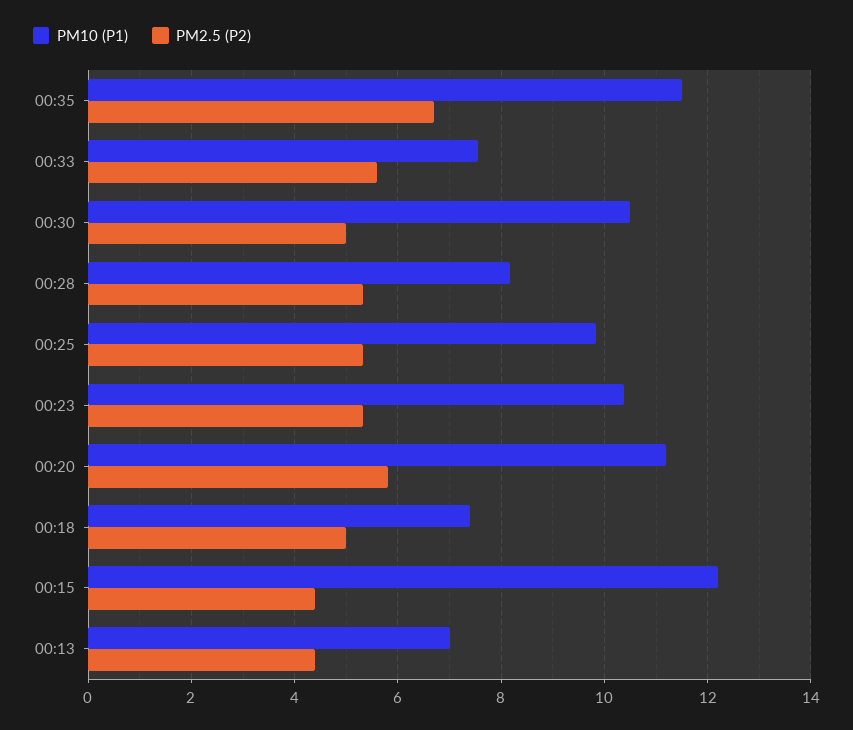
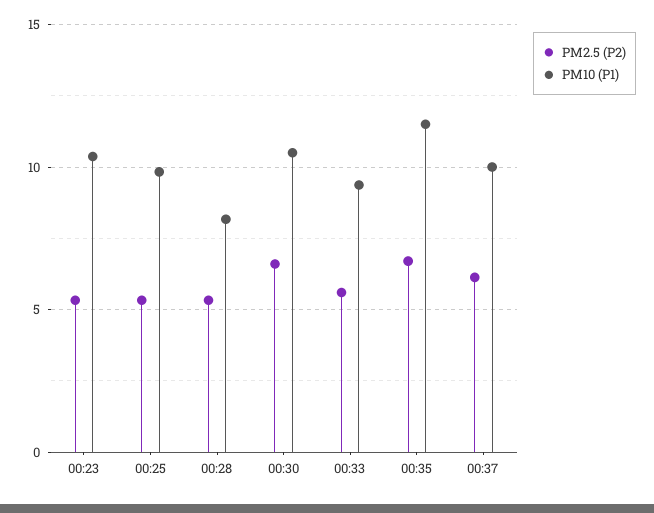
PM10 (P1), 00:33: 7.6 -> 9.5
PM2.5 (P2), 00:30: 5 -> 6.5
PM10 (P1), 00:20: 11.2 -> none
PM2.5 (P2), 00:20: 5.8 -> none
PM10 (P1), 00:18: 7.4 -> none
PM2.5 (P2), 00:18: 5 -> none
PM10 (P1), 00:15: 12.2 -> none
PM2.5 (P2), 00:15: 4.4 -> none
PM10 (P1), 00:13: 7 -> none
PM2.5 (P2), 00:13: 4.4 -> none
PM2.5 (P2), 00:37: none -> 6
PM10 (P1), 00:37: none -> 10

